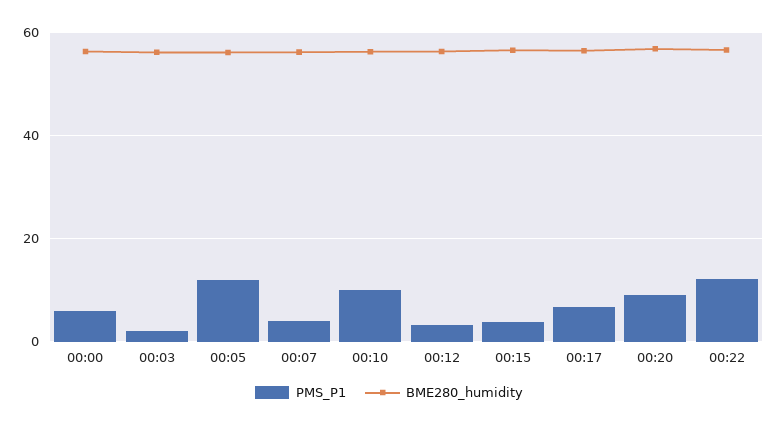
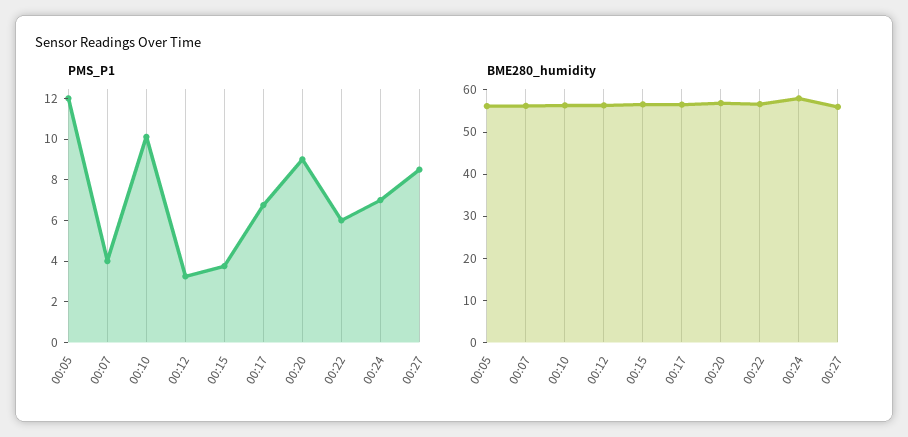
PMS_P1, 00:00: 6 -> none
BME280_humidity, 00:00: 56 -> none
PMS_P1, 00:03: 2 -> none
BME280_humidity, 00:03: 56 -> none
PMS_P1, 00:22: 12 -> 6
PMS_P1, 00:24: none -> 7
PMS_P1, 00:27: none -> 8.5
BME280_humidity, 00:24: none -> 58
BME280_humidity, 00:27: none -> 56

